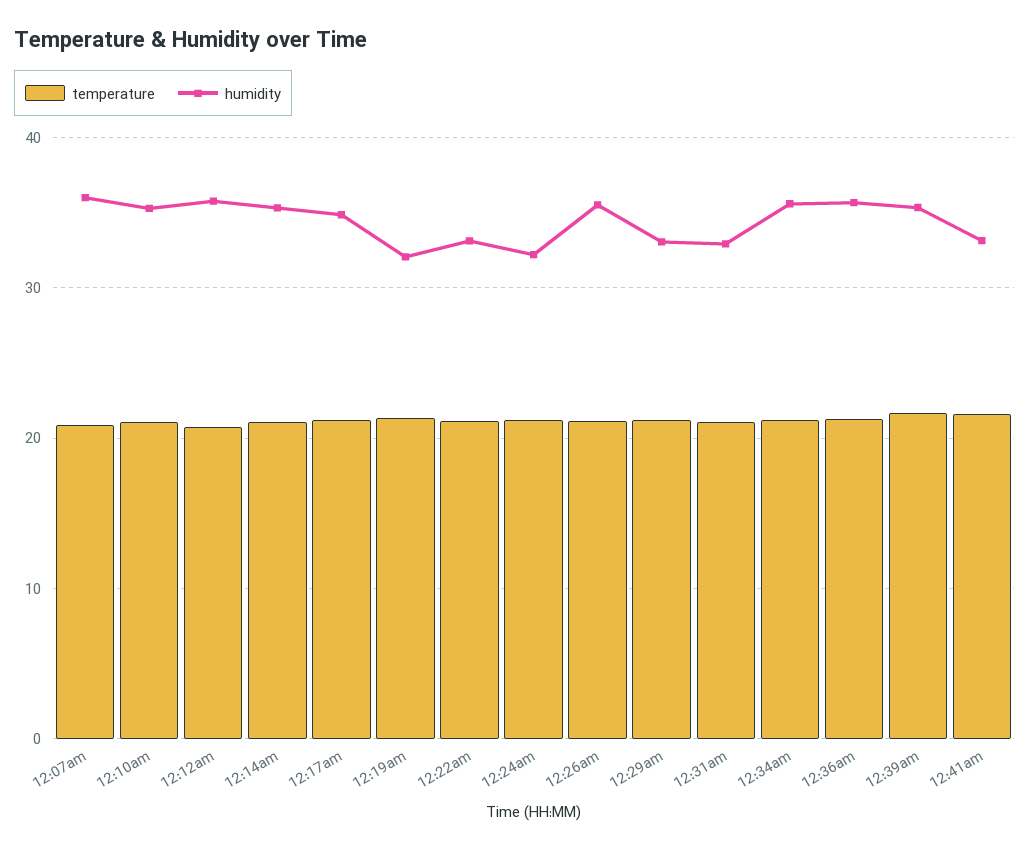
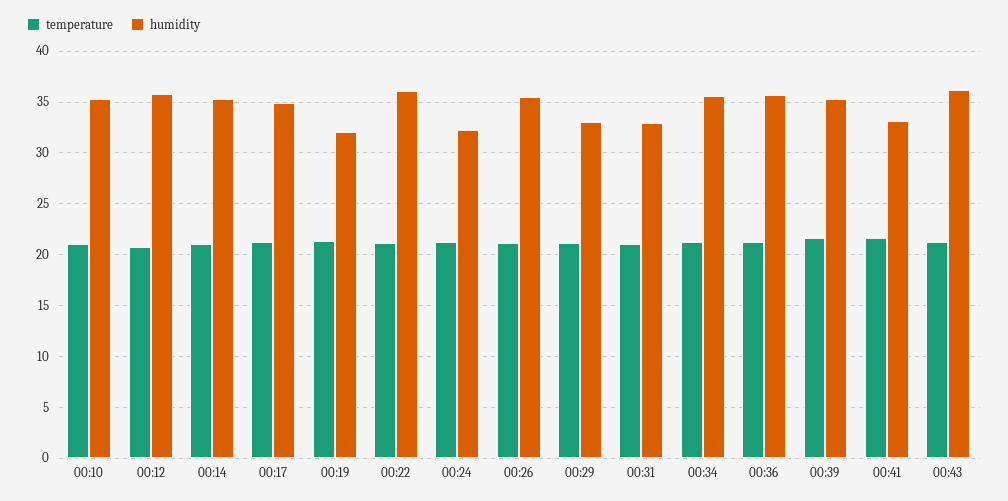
temperature, 12:07am: 21 -> none
humidity, 12:07am: 36 -> none
humidity, 12:22am: 33 -> 36
temperature, 00:43: none -> 21
humidity, 00:43: none -> 36

